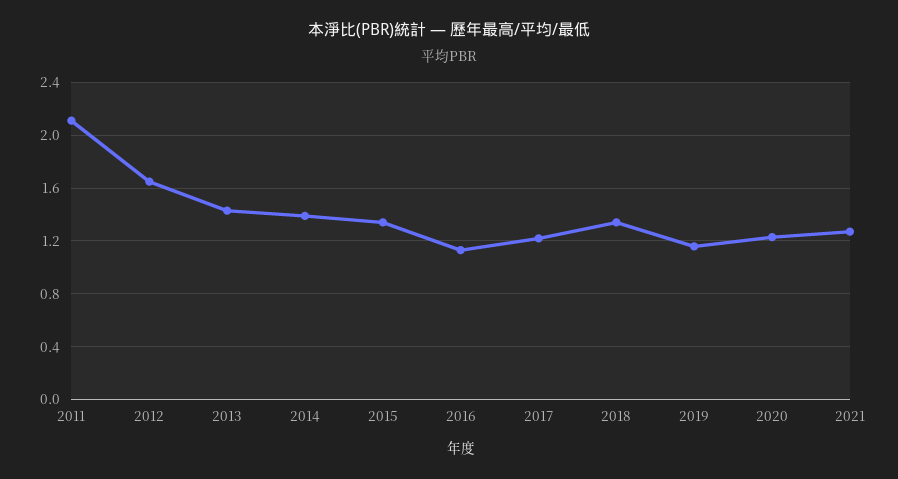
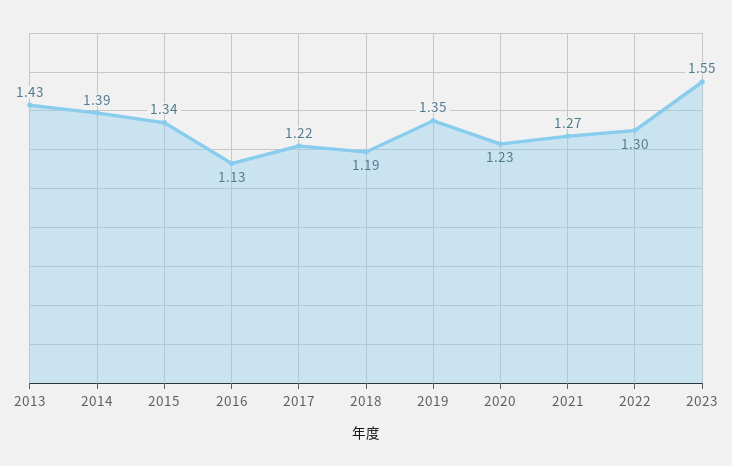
2011: 2.1 -> none
2012: 1.65 -> none
2018: 1.35 -> 1.19
2019: 1.15 -> 1.35
2022: none -> 1.3
2023: none -> 1.55

